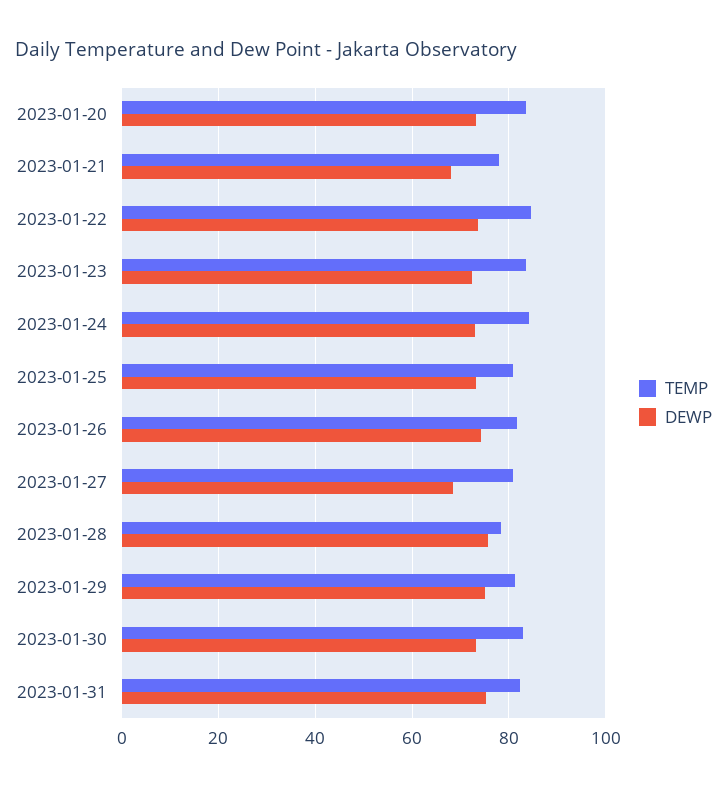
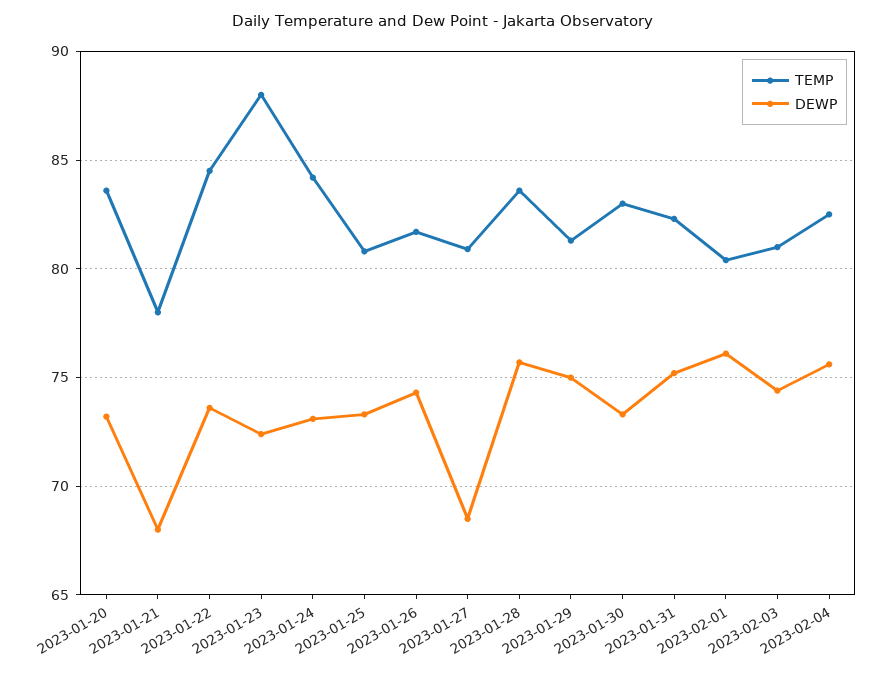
TEMP, 2023-01-23: 84 -> 88
TEMP, 2023-01-28: 78 -> 83.5
TEMP, 2023-02-01: none -> 80.5
DEWP, 2023-02-01: none -> 76
TEMP, 2023-02-03: none -> 81
DEWP, 2023-02-03: none -> 74.5
TEMP, 2023-02-04: none -> 82.5
DEWP, 2023-02-04: none -> 75.5

